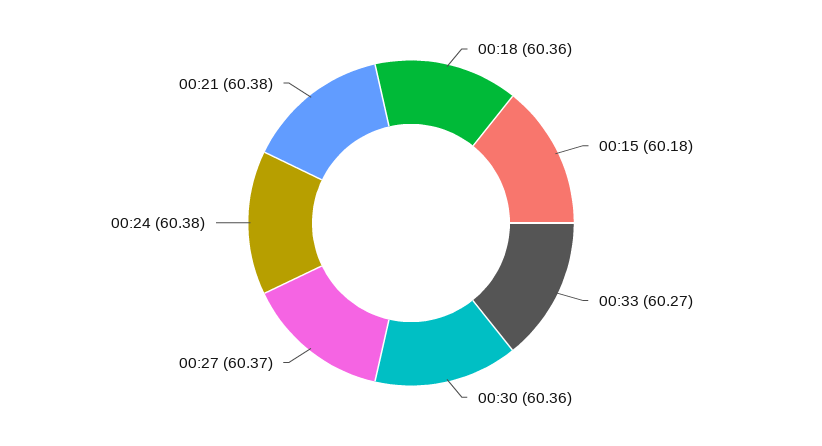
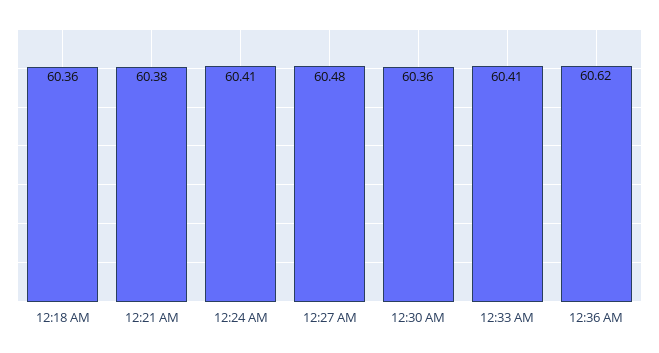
00:15: 60.18 -> none
00:33: 60.27 -> 60.41
00:27: 60.37 -> 60.48
00:24: 60.38 -> 60.41
12:36 AM: none -> 60.62

